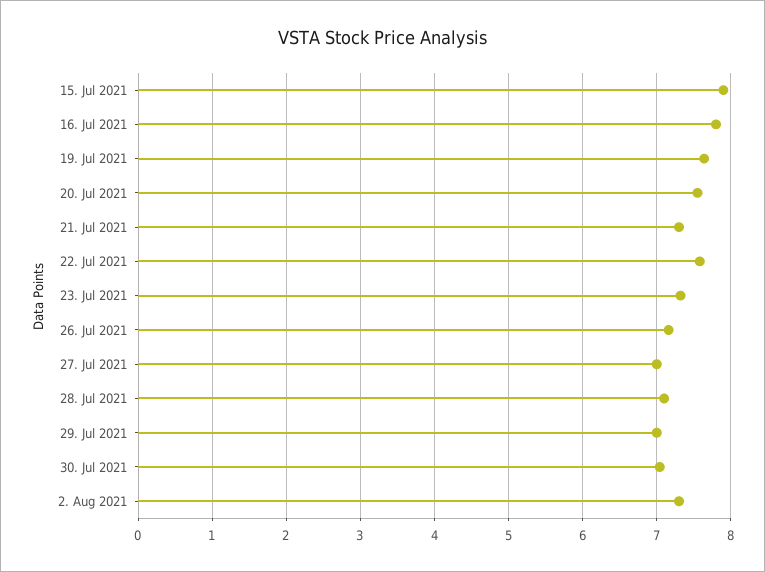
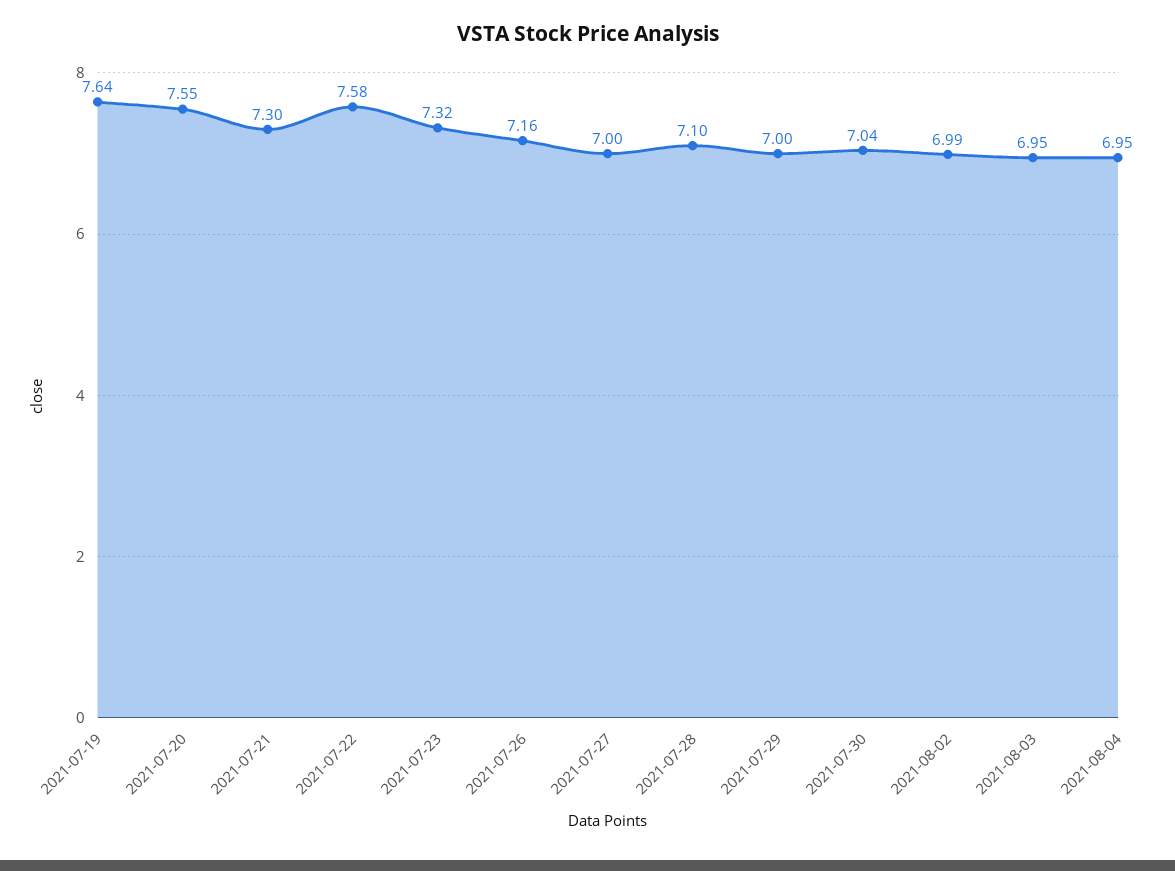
15. Jul 2021: 7.9 -> none
16. Jul 2021: 7.8 -> none
2. Aug 2021: 7.3 -> 6.99
2021-08-03: none -> 6.95
2021-08-04: none -> 6.95

